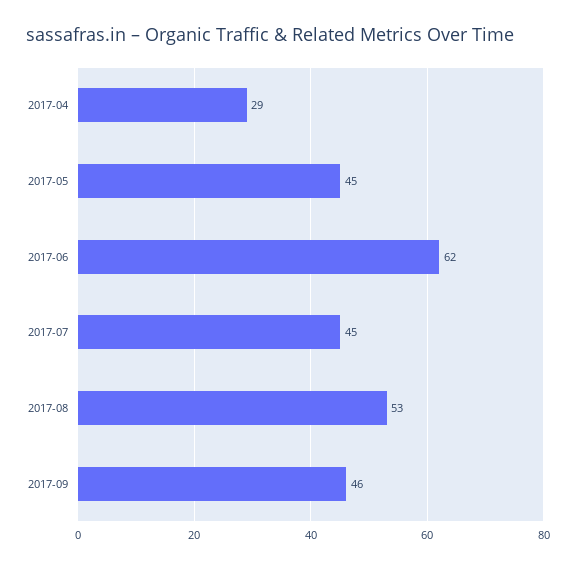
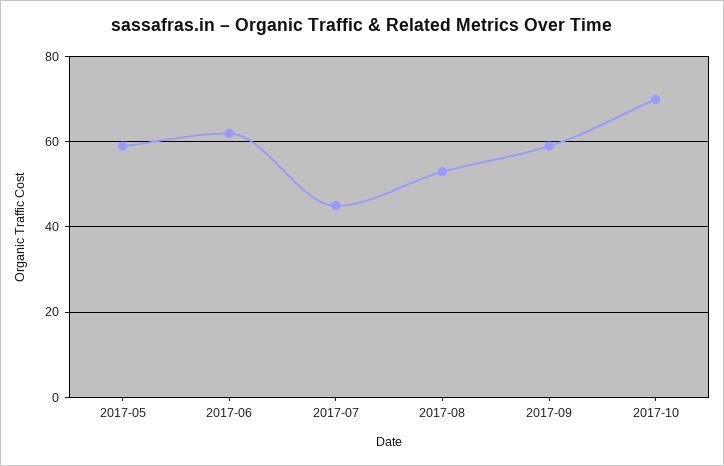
2017-04: 29 -> none
2017-05: 45 -> 60
2017-09: 46 -> 60
2017-10: none -> 70

